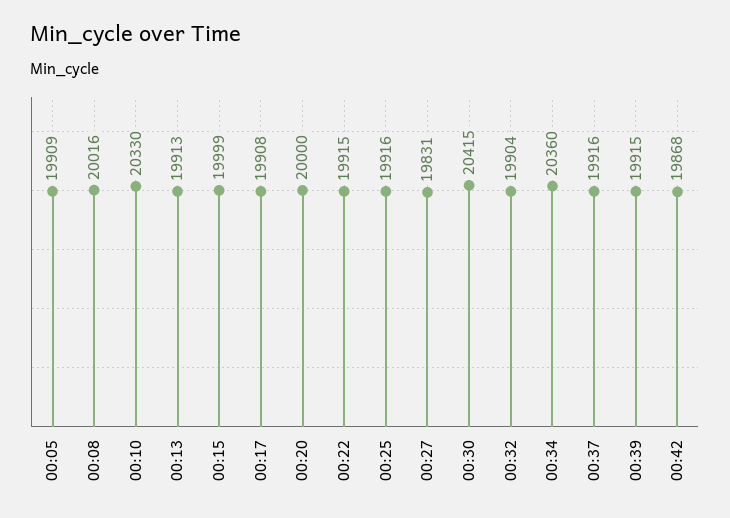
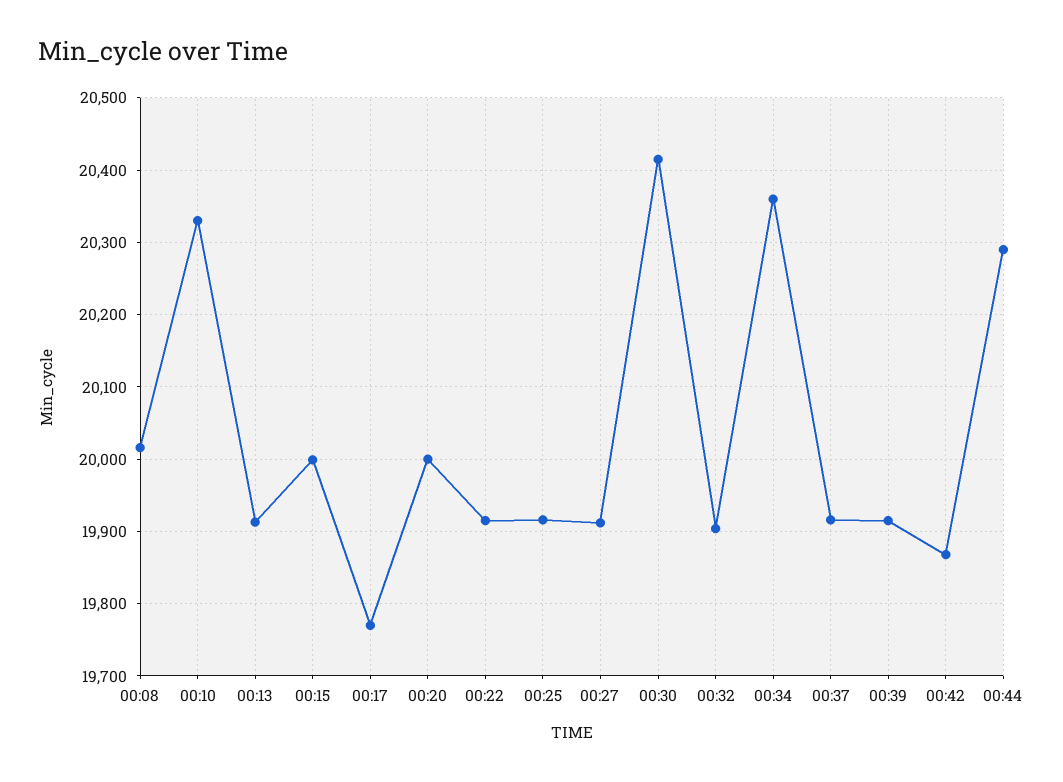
00:05: 19909 -> none
00:17: 19908 -> 19770
00:27: 19831 -> 19910
00:44: none -> 20290

